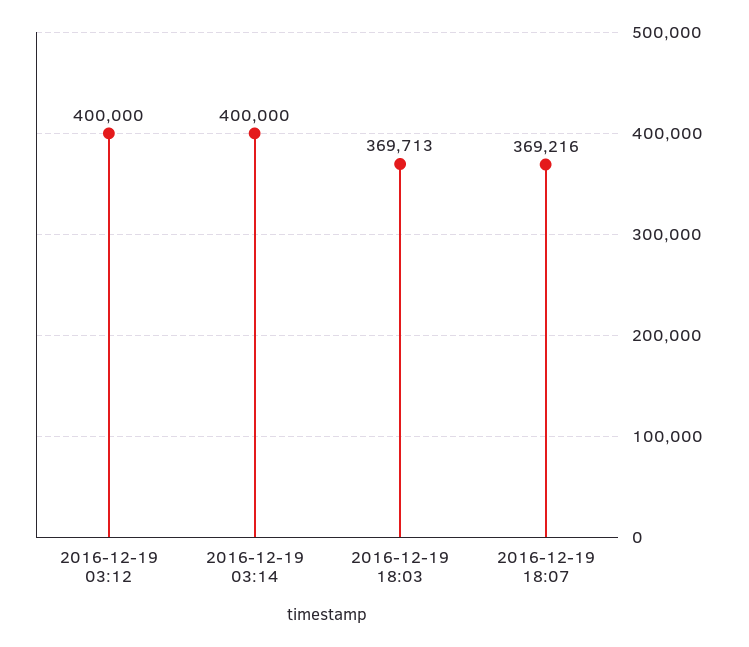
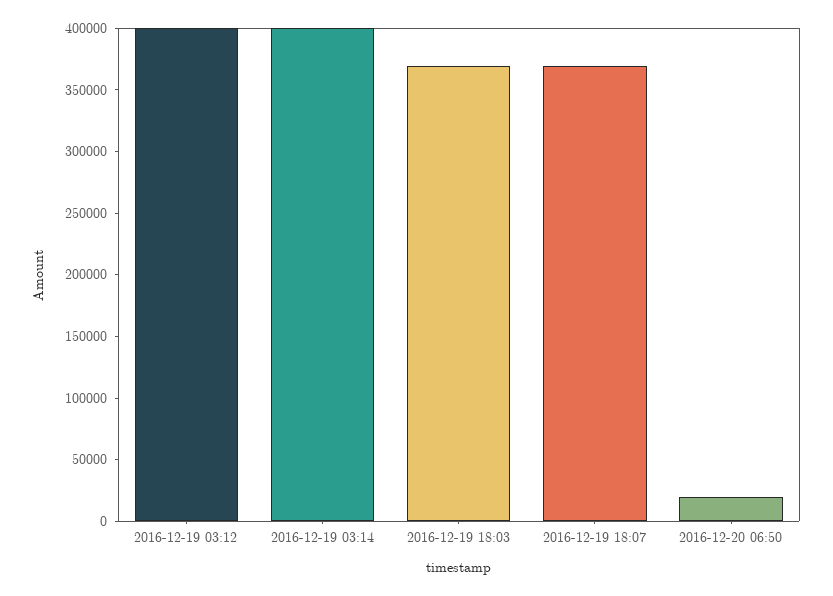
2016-12-20 06:50: none -> 20000

